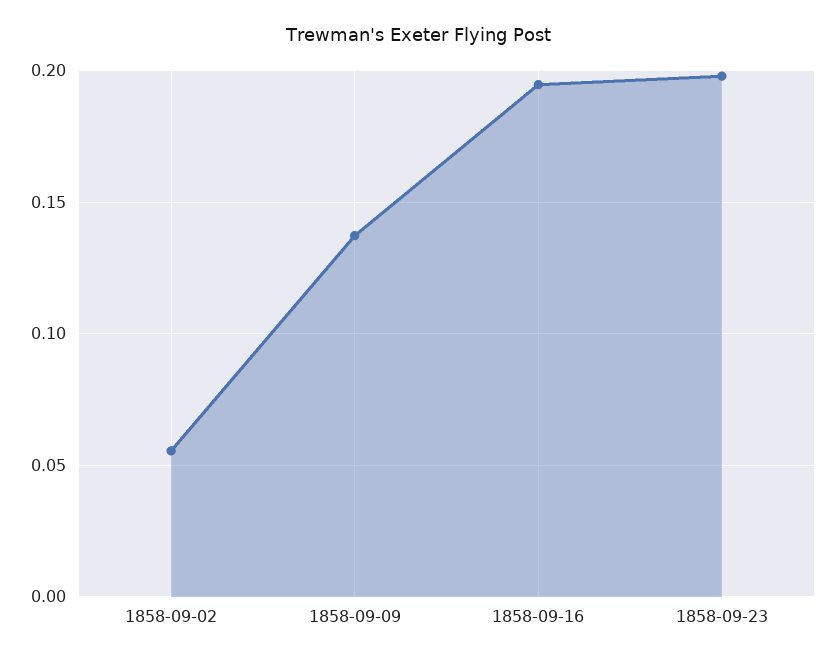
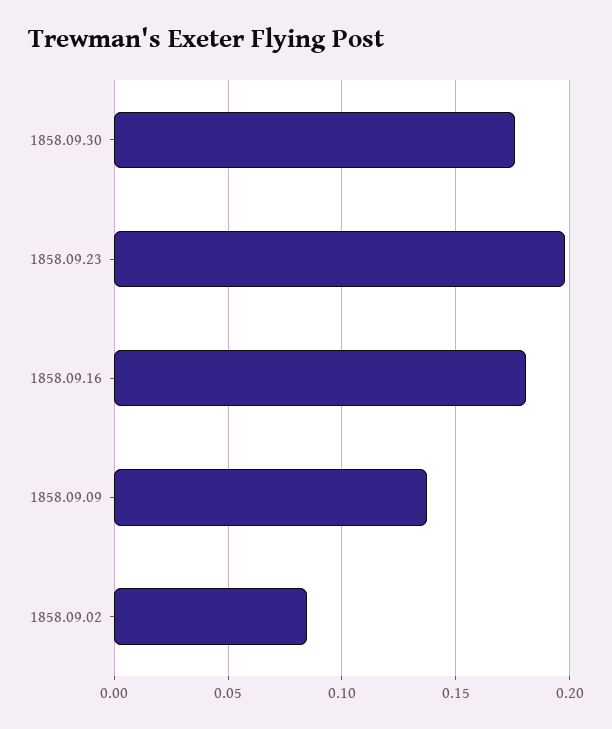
1858-09-02: 0.055 -> 0.085
1858-09-16: 0.195 -> 0.18
1858.09.30: none -> 0.175

